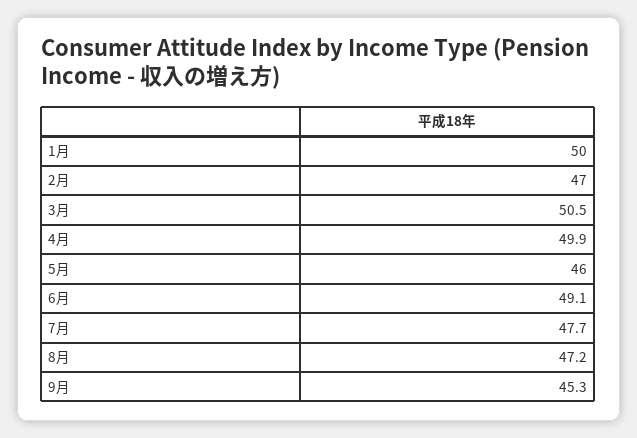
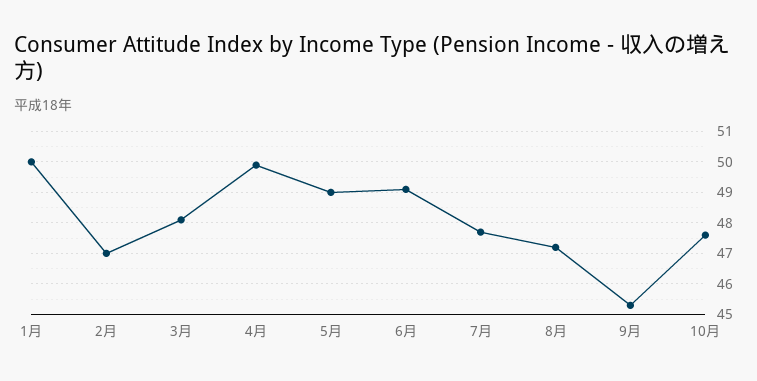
3月: 50.5 -> 48
5月: 46 -> 49
10月: none -> 47.5

